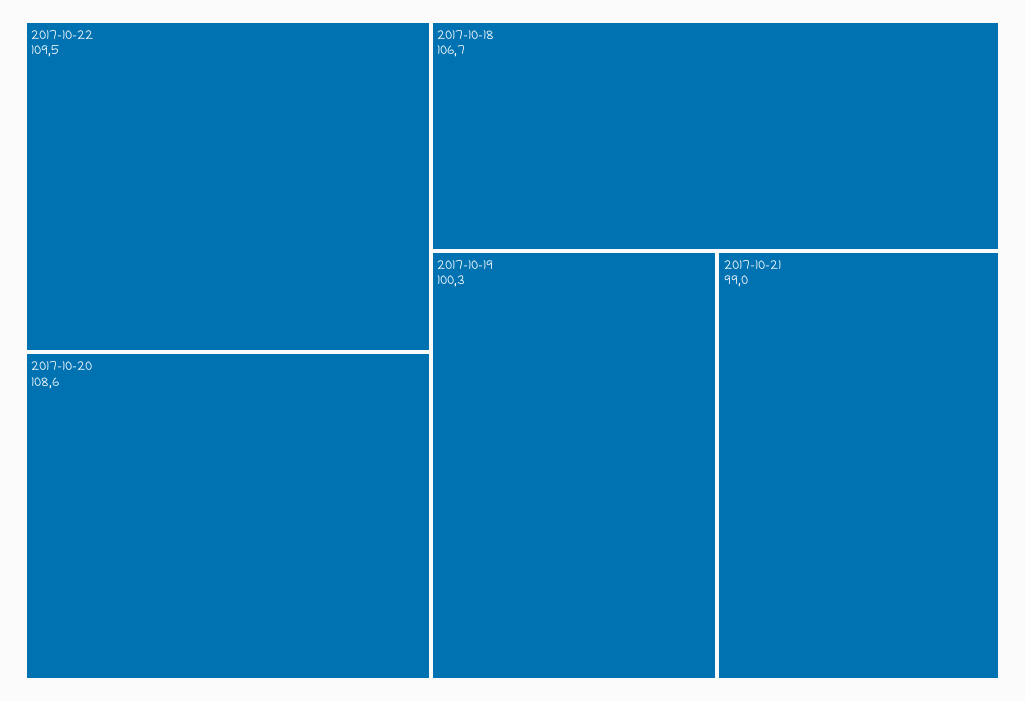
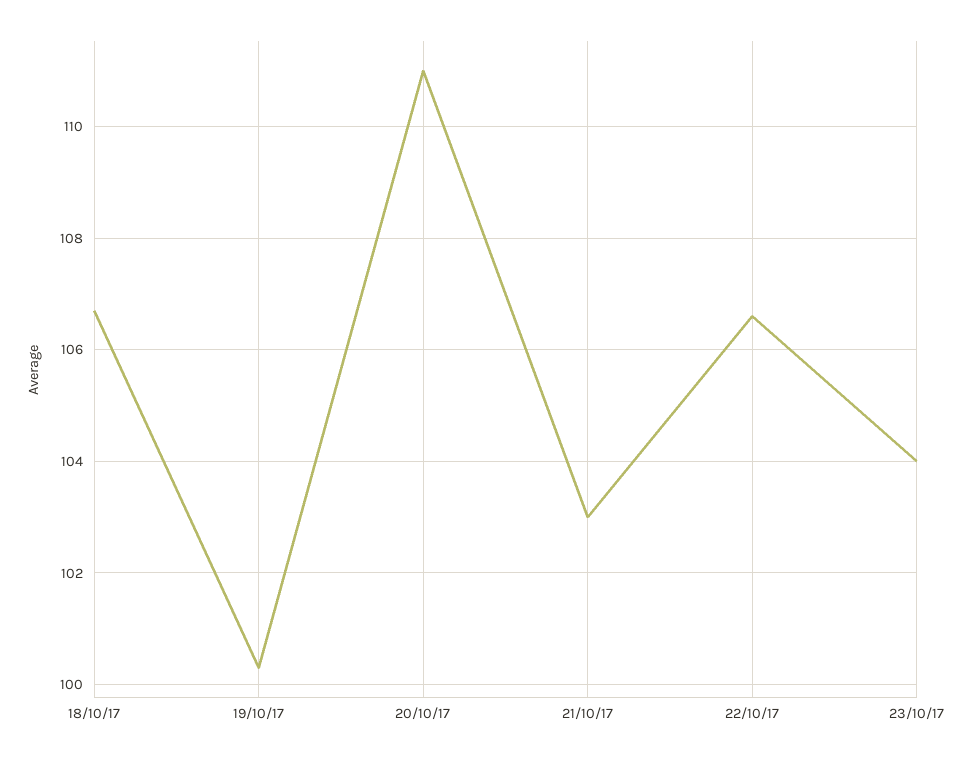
2017-10-22: 109.5 -> 106.5
2017-10-20: 108.6 -> 111
2017-10-21: 99 -> 103
23/10/17: none -> 104

